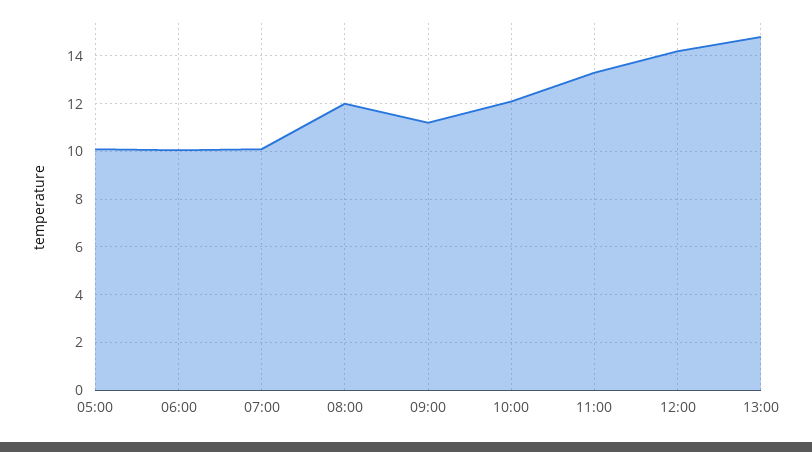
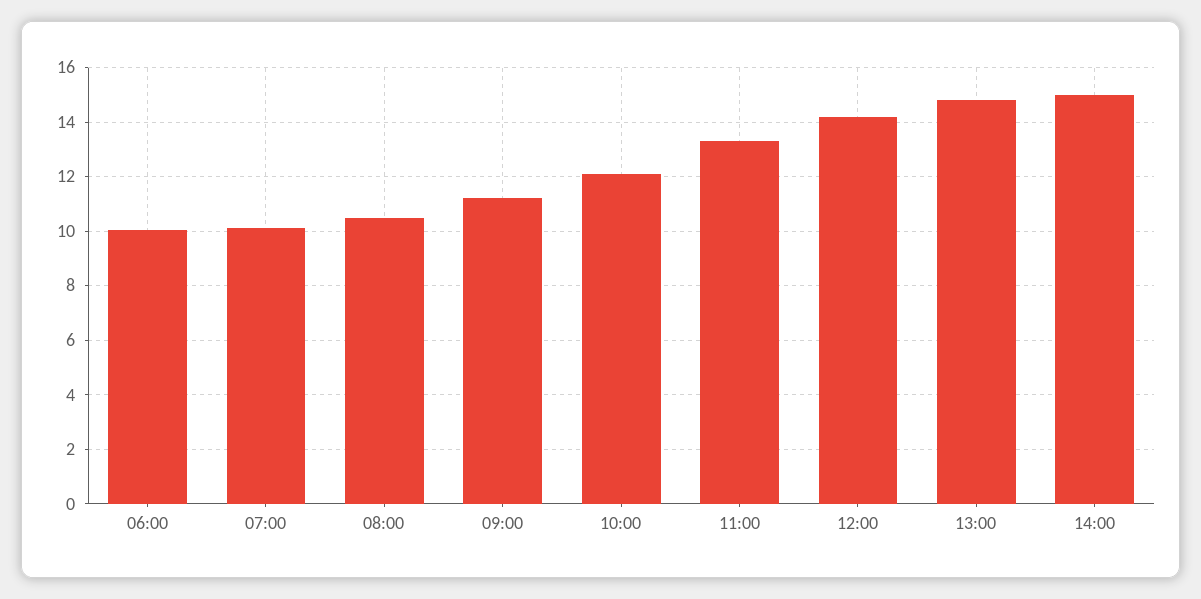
05:00: 10 -> none
08:00: 12 -> 10.5
14:00: none -> 15

